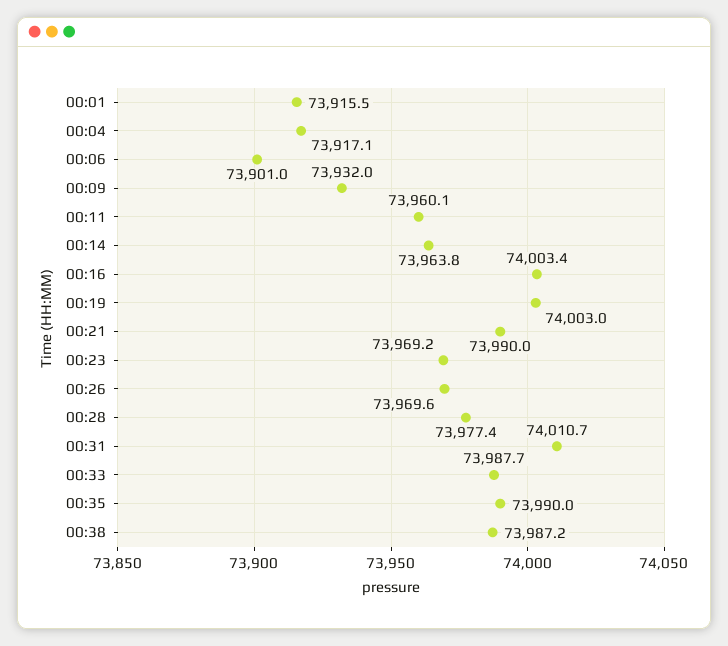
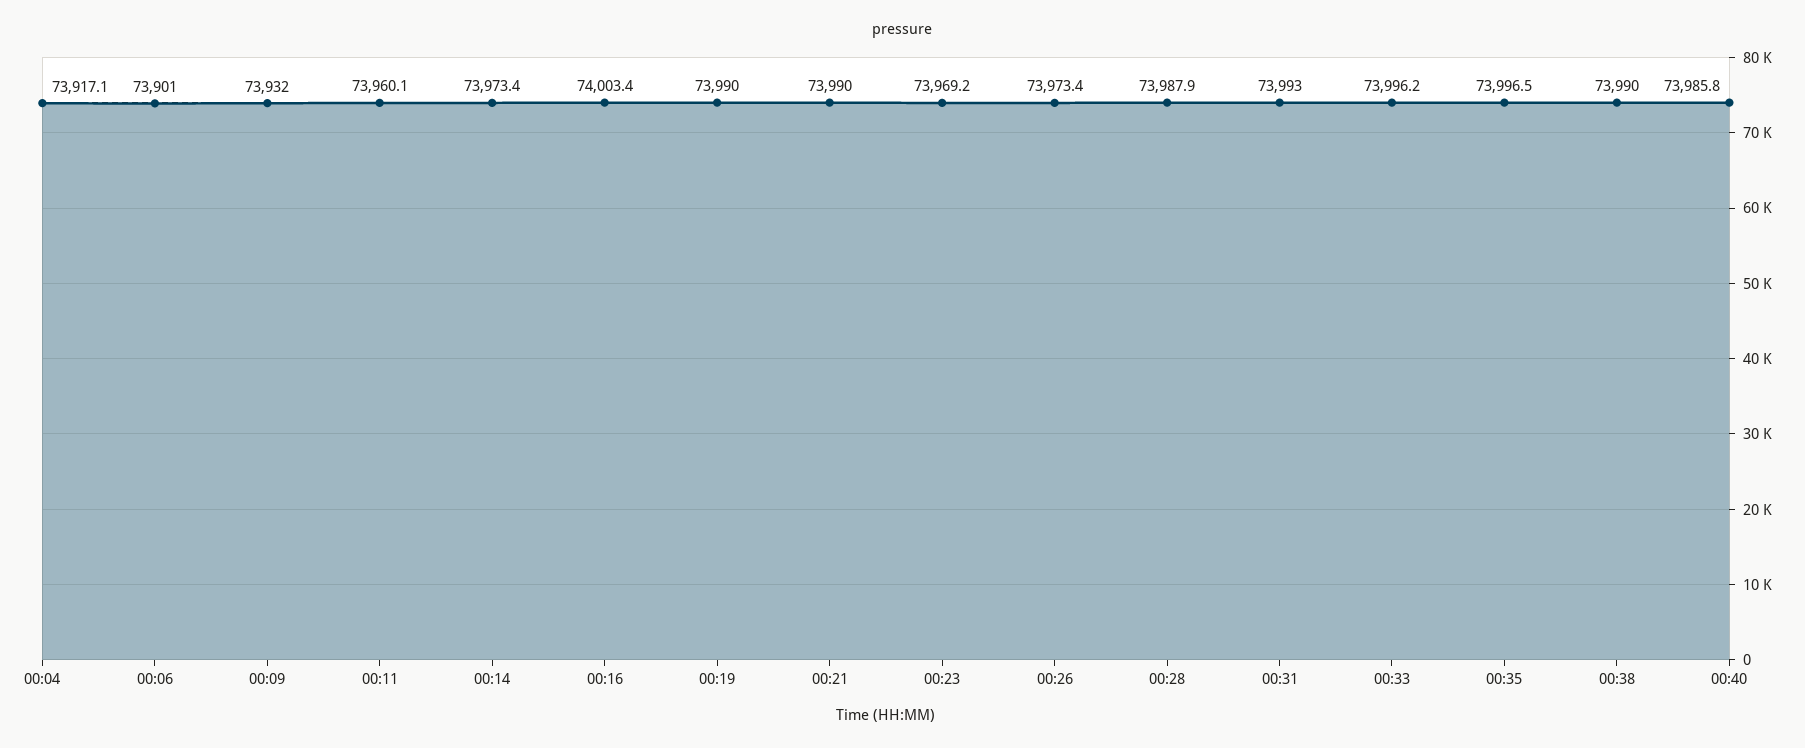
00:01: 73915.5 -> none
00:14: 73963.8 -> 73973.4
00:19: 74003 -> 73990
00:26: 73969.6 -> 73973.4
00:28: 73977.4 -> 73987.9
00:31: 74010.7 -> 73993
00:33: 73987.7 -> 73996.2
00:35: 73990 -> 73996.5
00:38: 73987.2 -> 73990
00:40: none -> 73985.8

